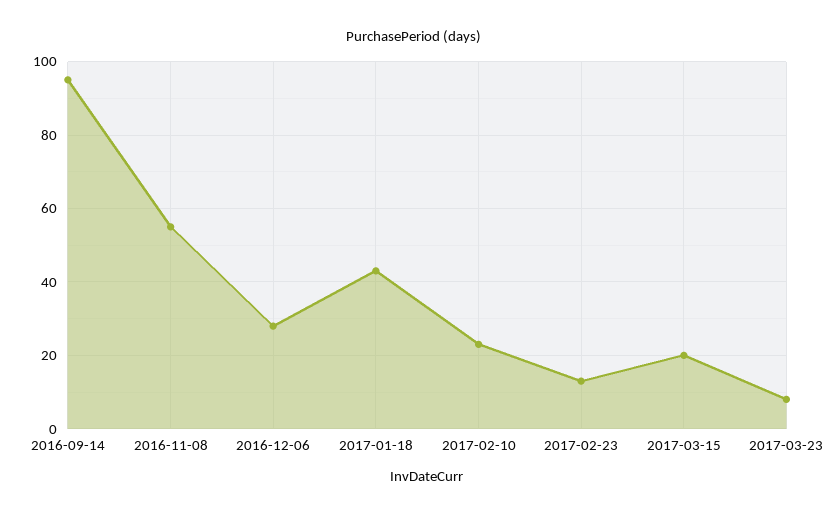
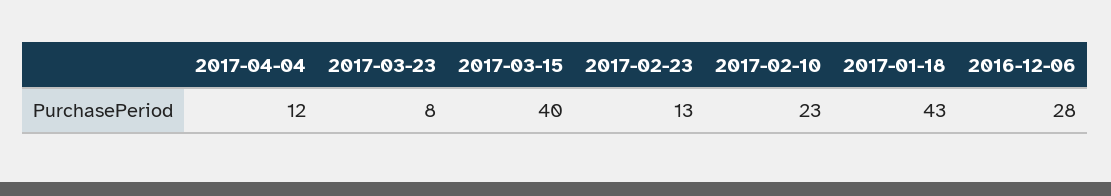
2016-09-14: 95 -> none
2016-11-08: 55 -> none
2017-03-15: 20 -> 40
2017-04-04: none -> 12

